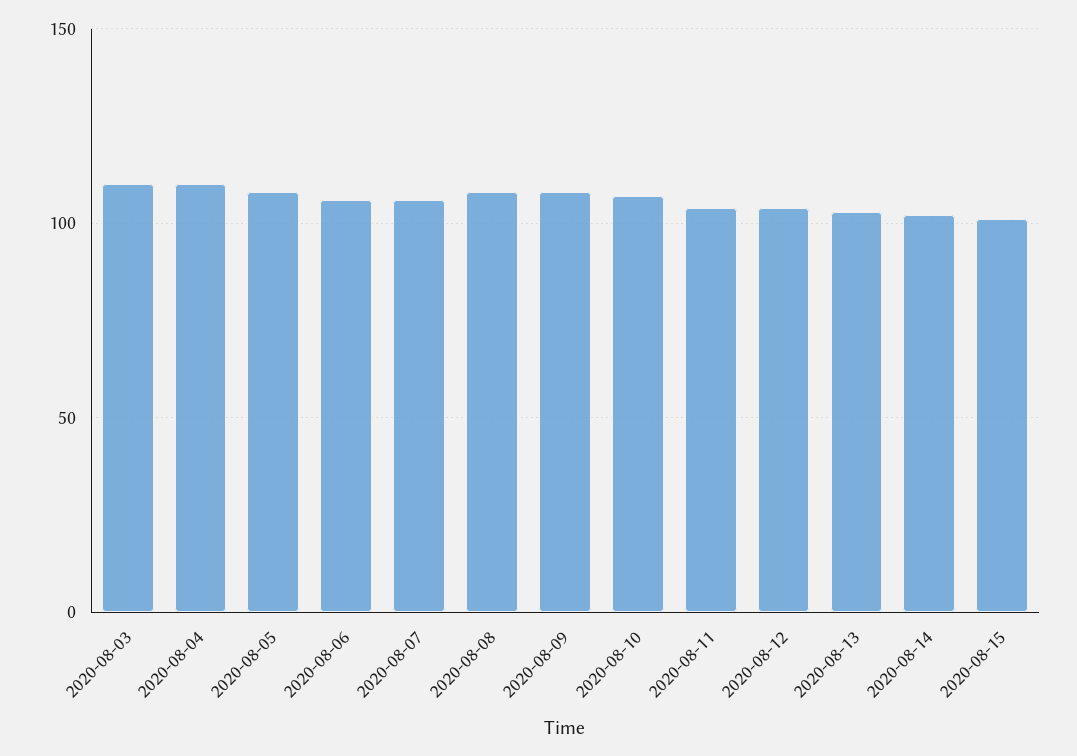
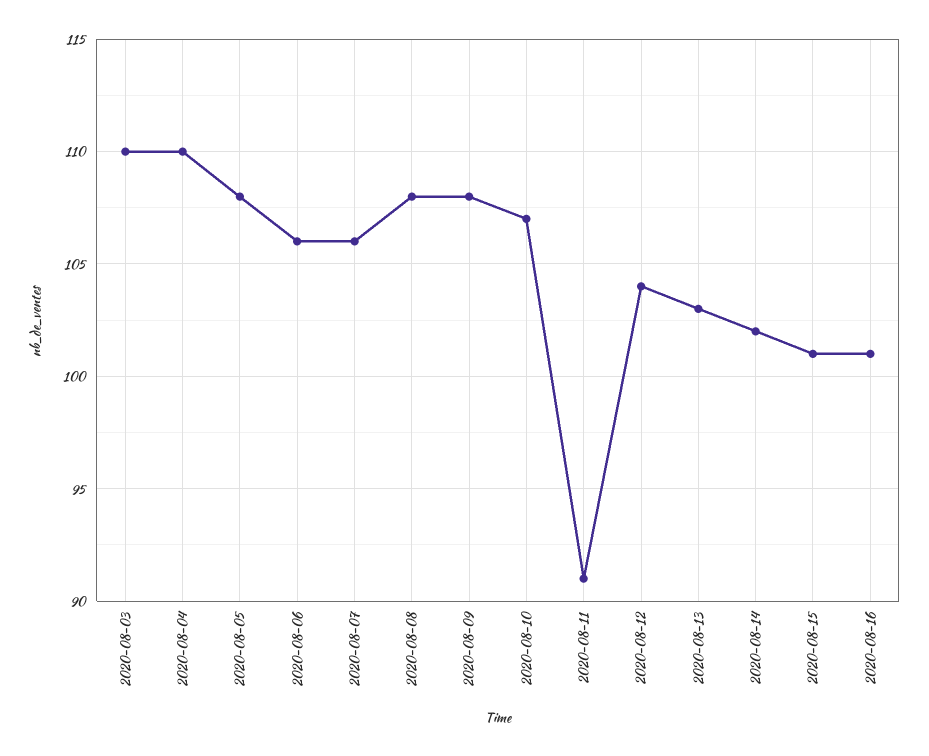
2020-08-11: 105 -> 91
2020-08-16: none -> 101

